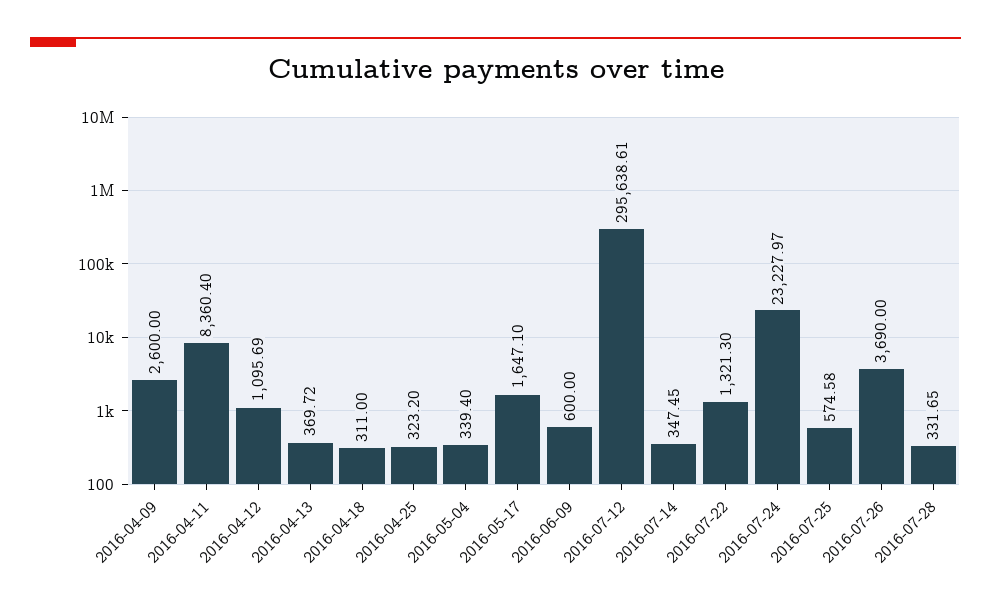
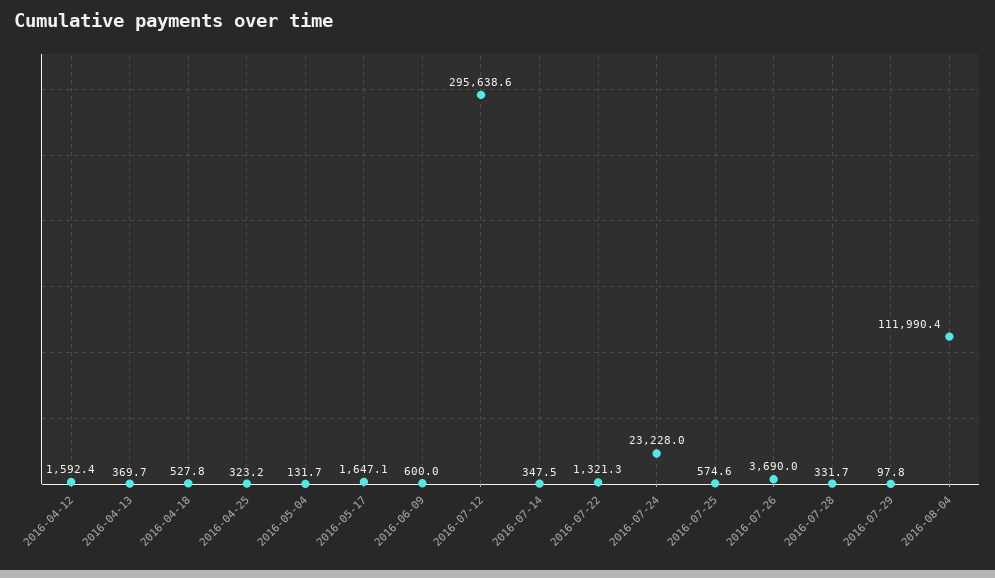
2016-04-09: 2600 -> none
2016-04-11: 8360.4 -> none
2016-04-12: 1095.69 -> 1592.4
2016-04-18: 311 -> 527.8
2016-05-04: 339.4 -> 131.7
2016-07-29: none -> 97.8
2016-08-04: none -> 111990.4

